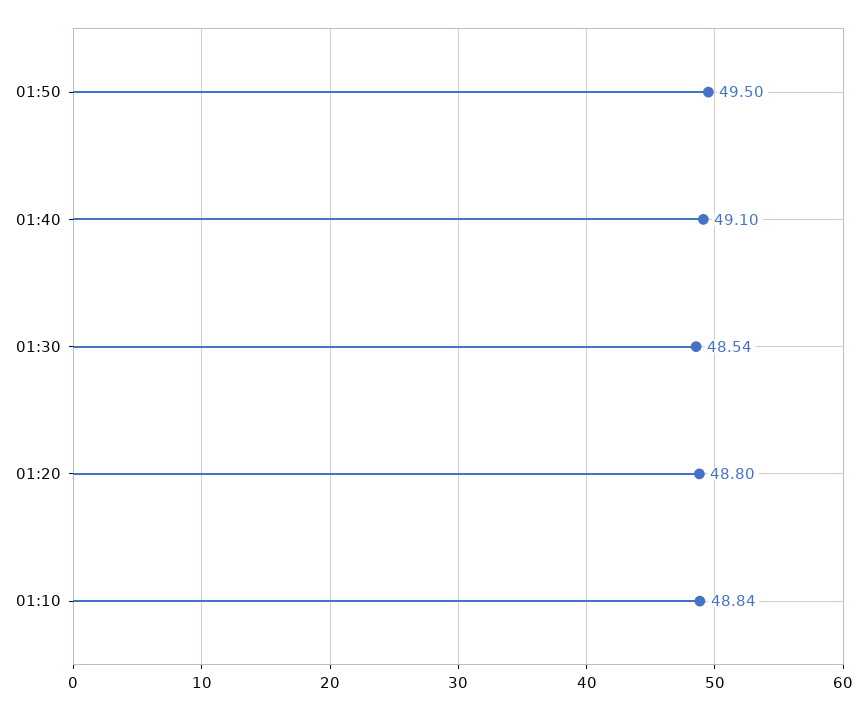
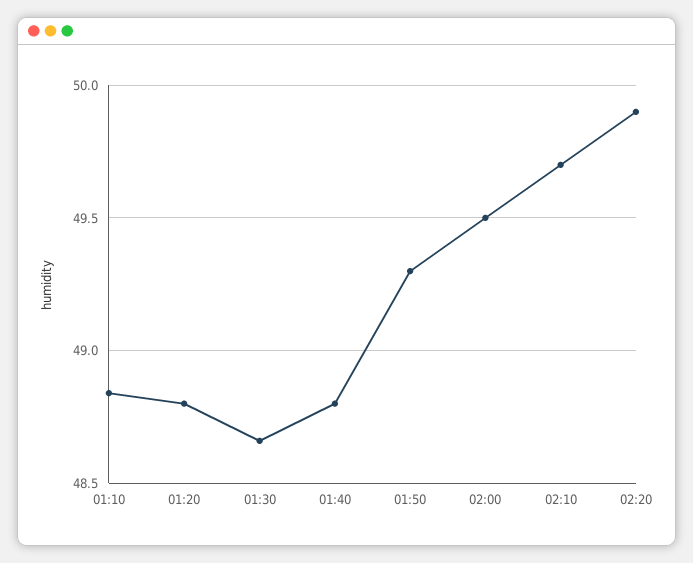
01:50: 49.5 -> 49.3
01:40: 49.1 -> 48.8
01:30: 48.54 -> 48.65
02:00: none -> 49.5
02:10: none -> 49.7
02:20: none -> 49.9

